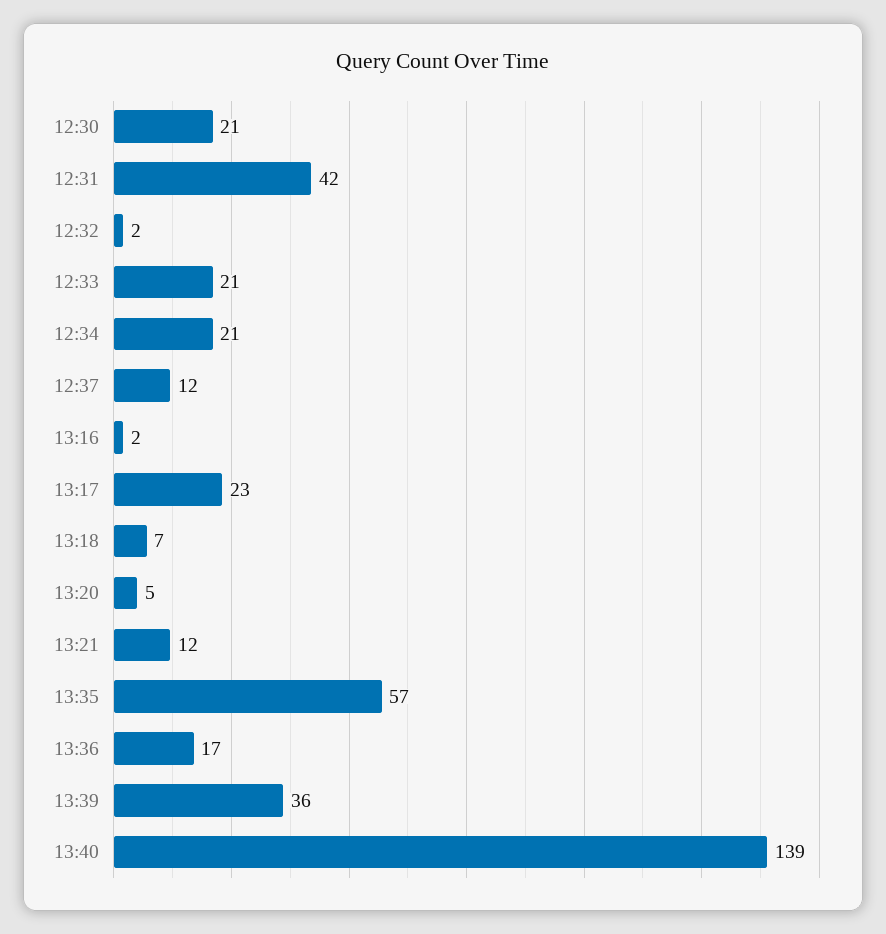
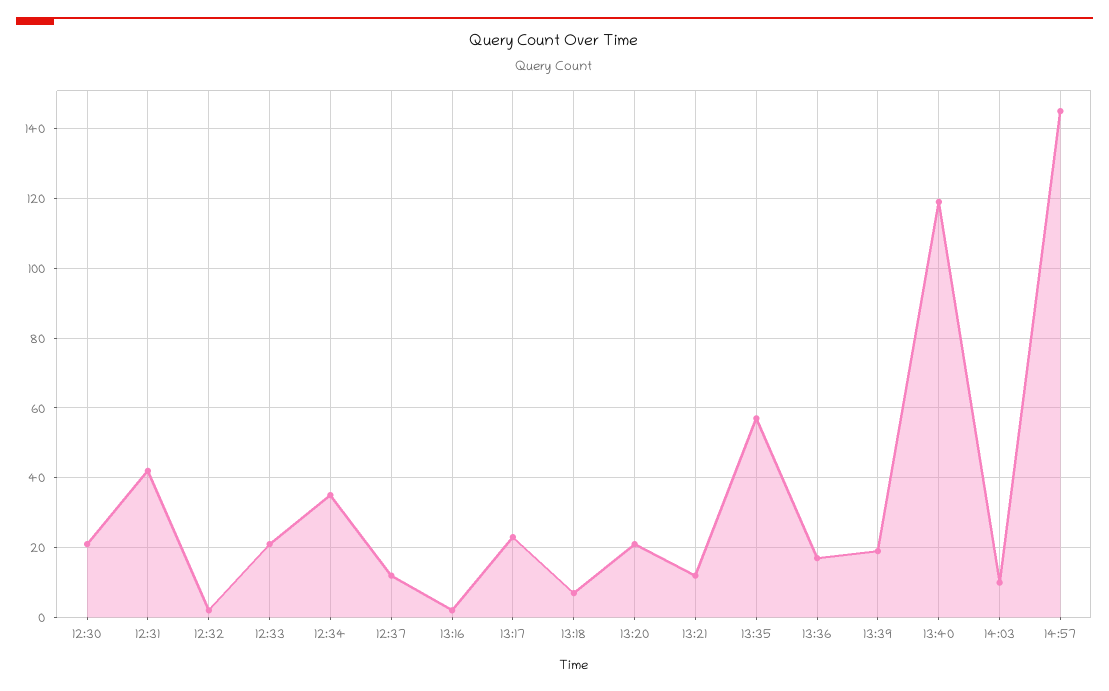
12:34: 21 -> 35
13:20: 5 -> 20
13:39: 36 -> 20
13:40: 139 -> 120
14:03: none -> 10
14:57: none -> 145

